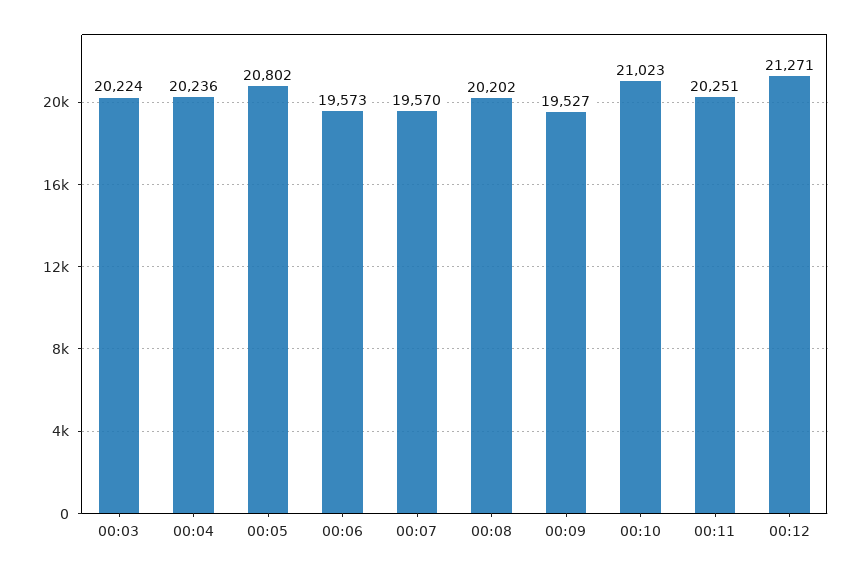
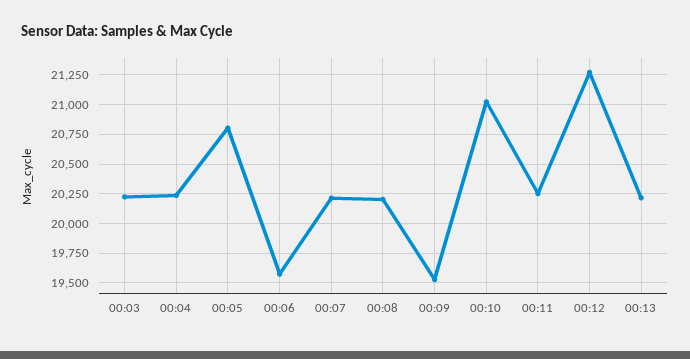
00:07: 19570 -> 20250
00:13: none -> 20250

